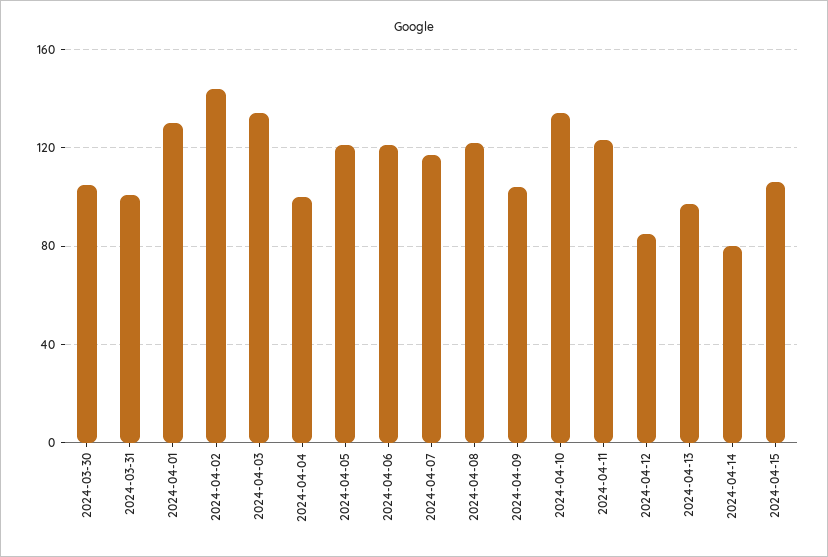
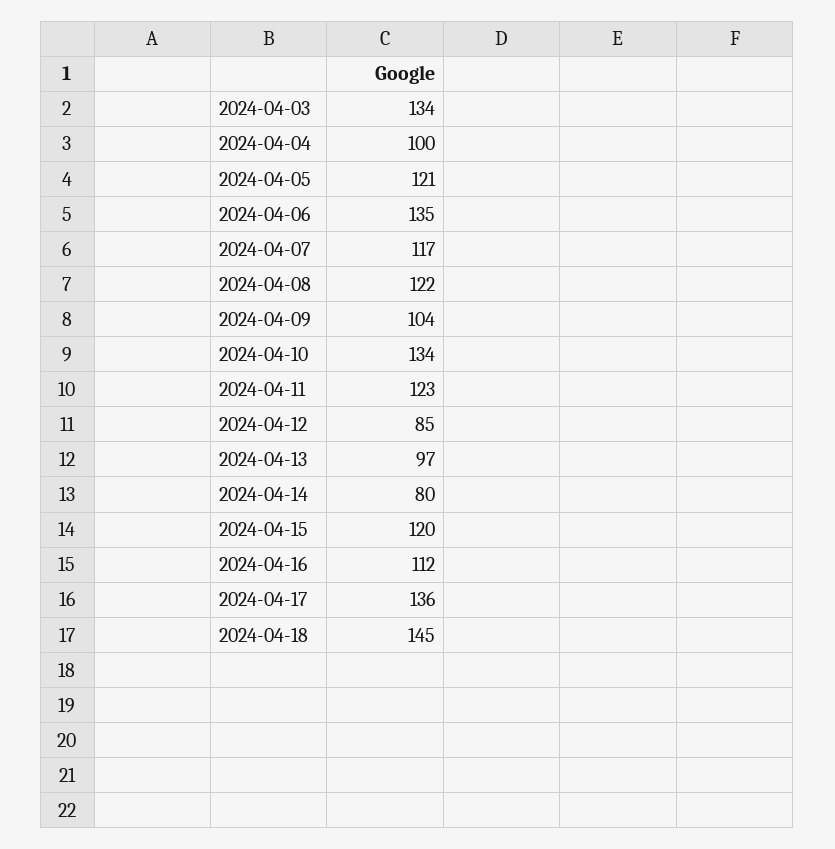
2024-03-30: 105 -> none
2024-03-31: 100 -> none
2024-04-01: 130 -> none
2024-04-02: 145 -> none
2024-04-06: 120 -> 135
2024-04-15: 105 -> 120
2024-04-16: none -> 112
2024-04-17: none -> 136
2024-04-18: none -> 145

